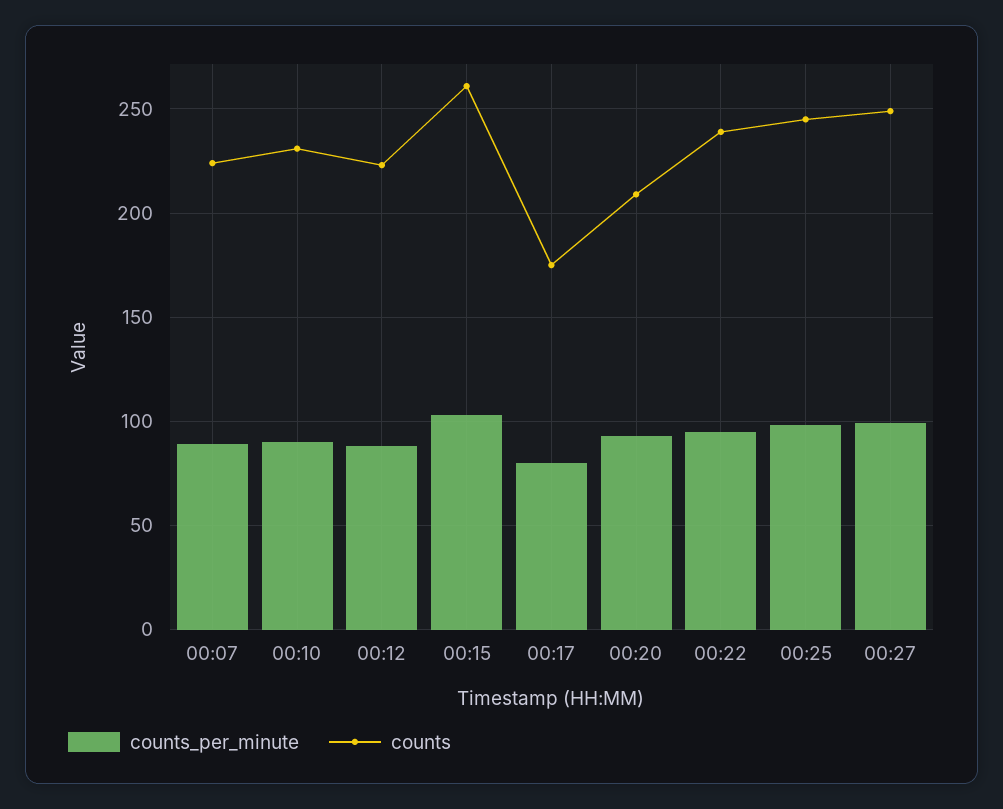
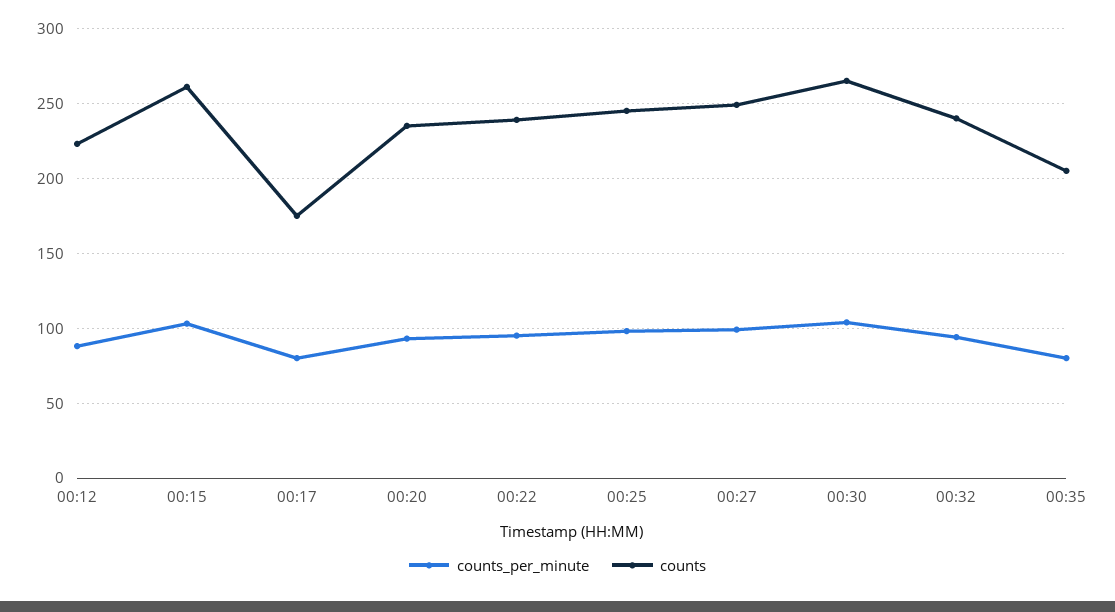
counts_per_minute, 00:07: 90 -> none
counts, 00:07: 225 -> none
counts_per_minute, 00:10: 90 -> none
counts, 00:10: 230 -> none
counts, 00:20: 210 -> 235
counts_per_minute, 00:30: none -> 105
counts, 00:30: none -> 265
counts_per_minute, 00:32: none -> 95
counts, 00:32: none -> 240
counts_per_minute, 00:35: none -> 80
counts, 00:35: none -> 205

